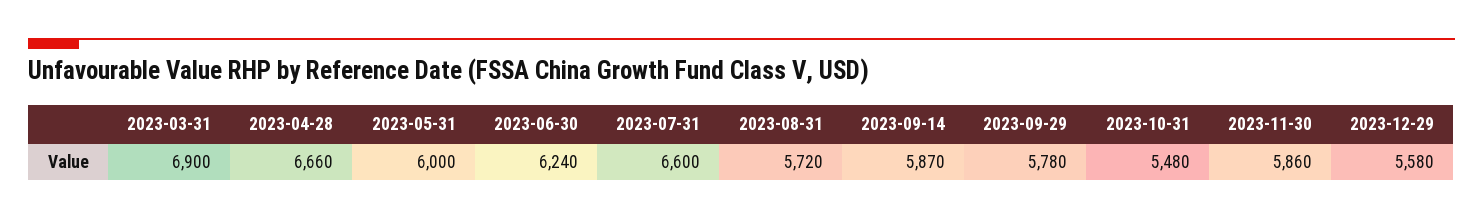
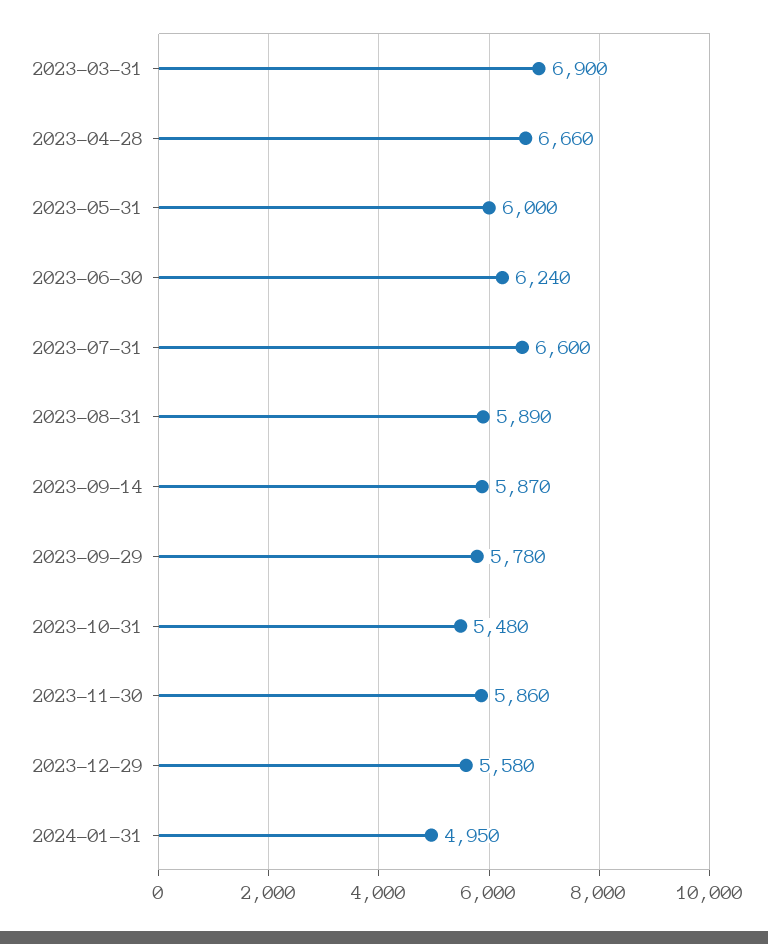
2023-08-31: 5720 -> 5890
2024-01-31: none -> 4950

